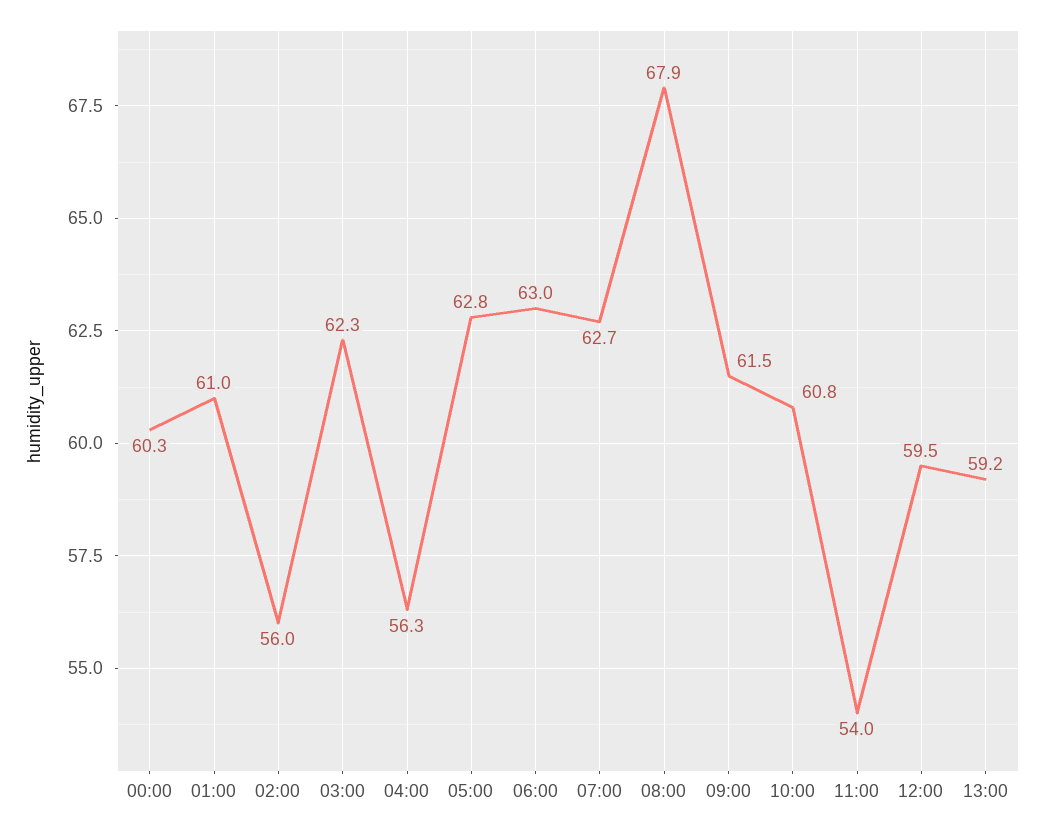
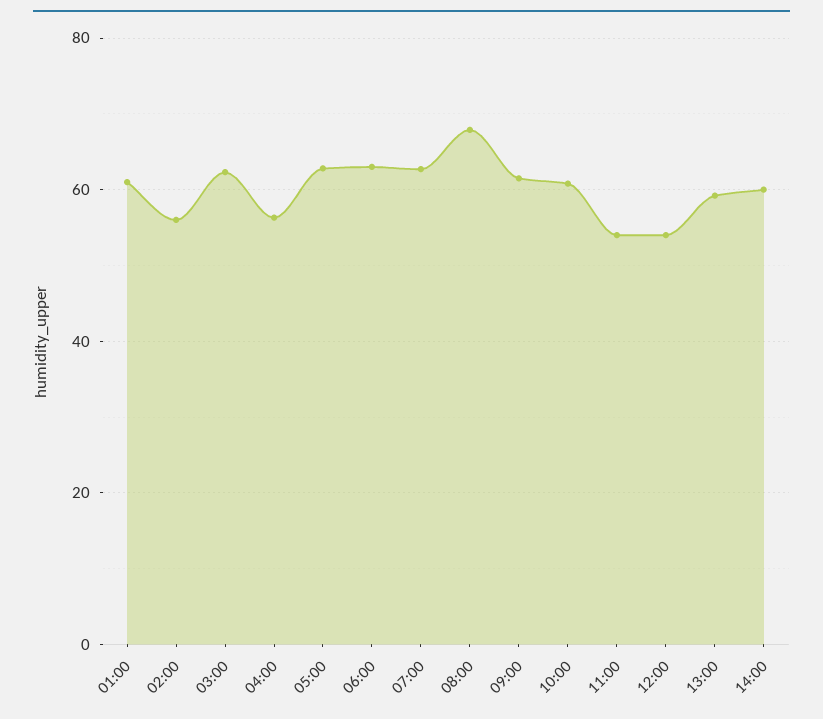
00:00: 60.3 -> none
12:00: 59.5 -> 54
14:00: none -> 60

